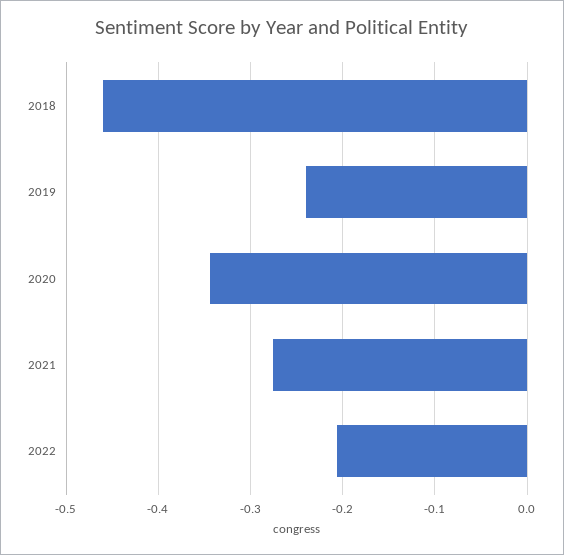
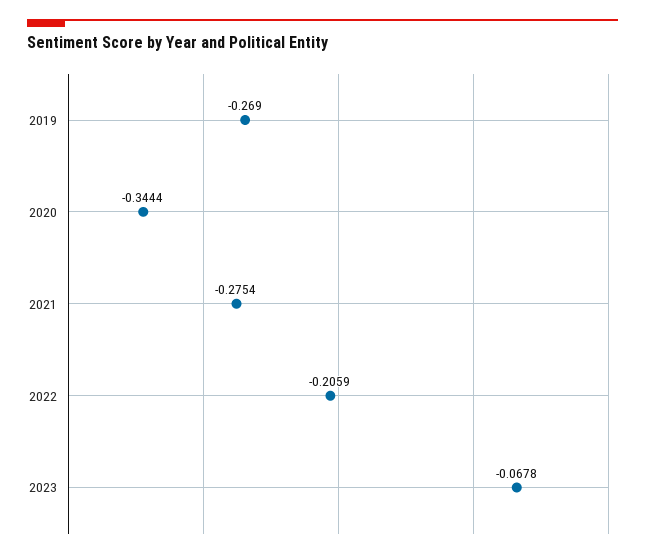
2018: -0.46 -> none
2019: -0.24 -> -0.269
2023: none -> -0.0678

